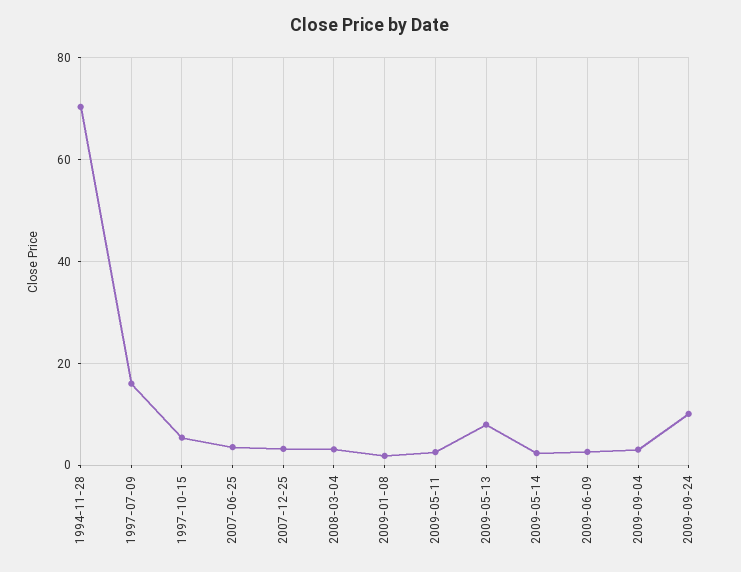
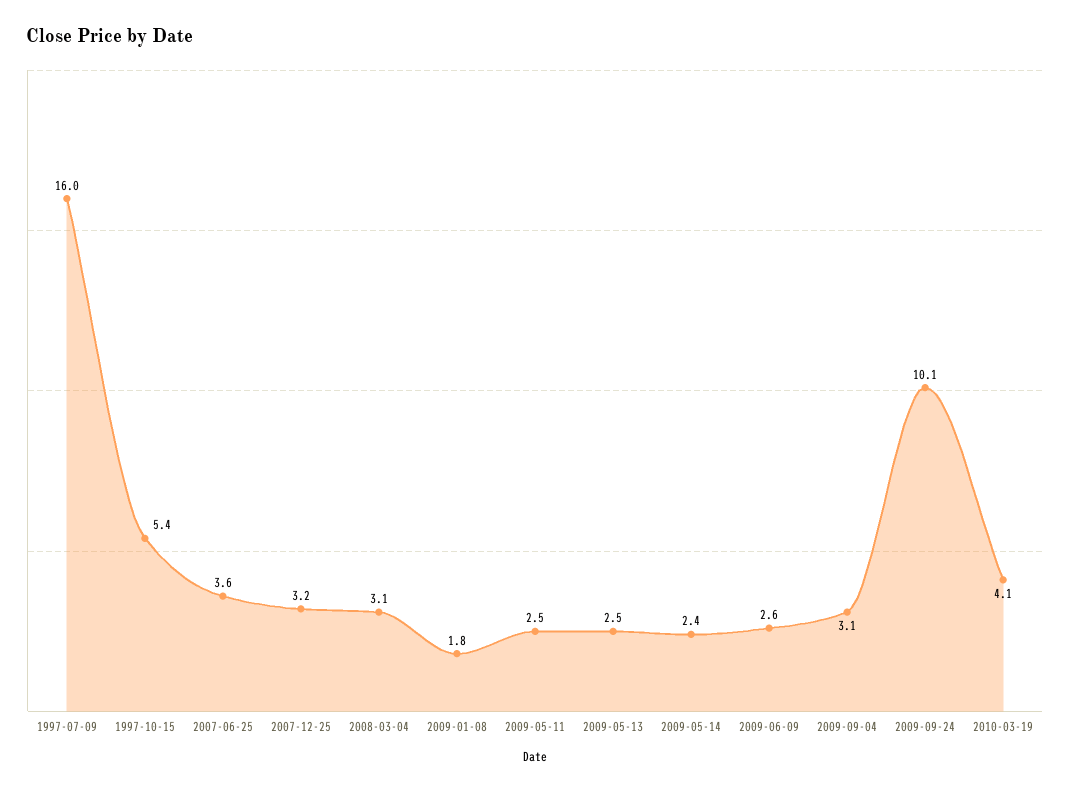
1994-11-28: 70 -> none
2009-05-13: 8 -> 2.5
2010-03-19: none -> 4.1

